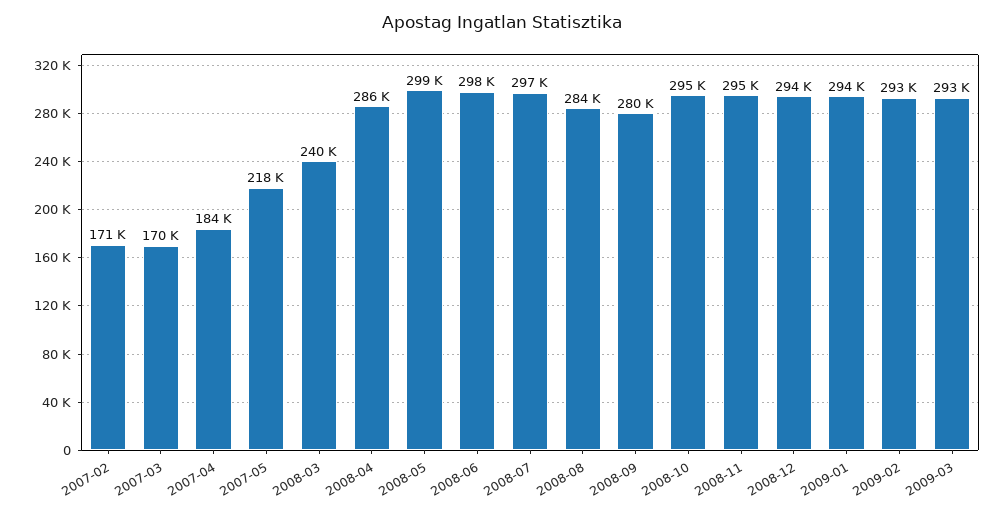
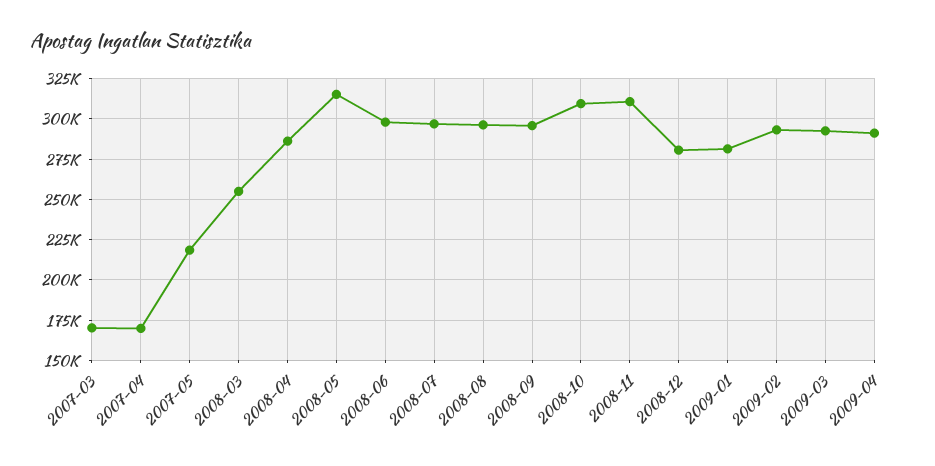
2007-02: 171000 -> none
2007-04: 184000 -> 170000
2008-03: 240000 -> 255000
2008-05: 299000 -> 315000
2008-08: 284000 -> 295000
2008-09: 280000 -> 295000
2008-10: 295000 -> 310000
2008-11: 295000 -> 310000
2008-12: 294000 -> 280000
2009-01: 294000 -> 280000
2009-04: none -> 290000

